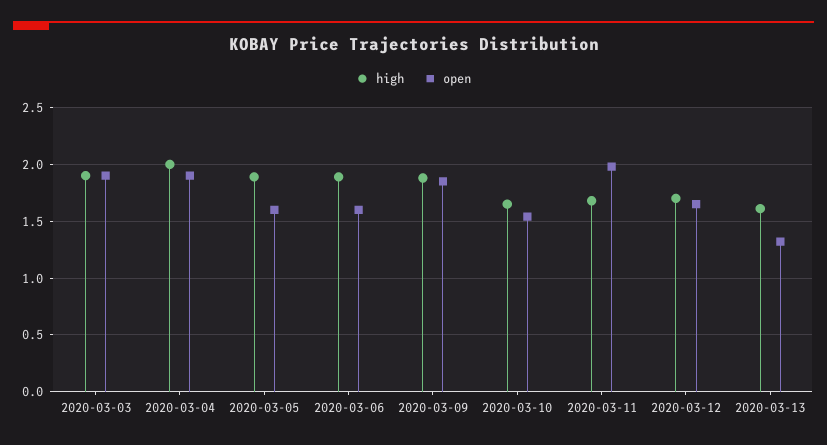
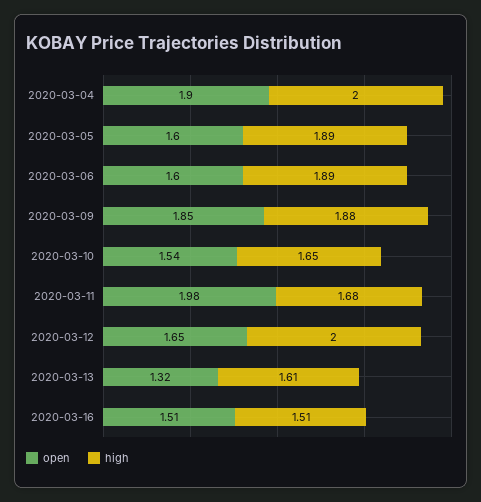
high, 2020-03-03: 1.9 -> none
open, 2020-03-03: 1.9 -> none
high, 2020-03-12: 1.7 -> 2
open, 2020-03-16: none -> 1.51
high, 2020-03-16: none -> 1.51

